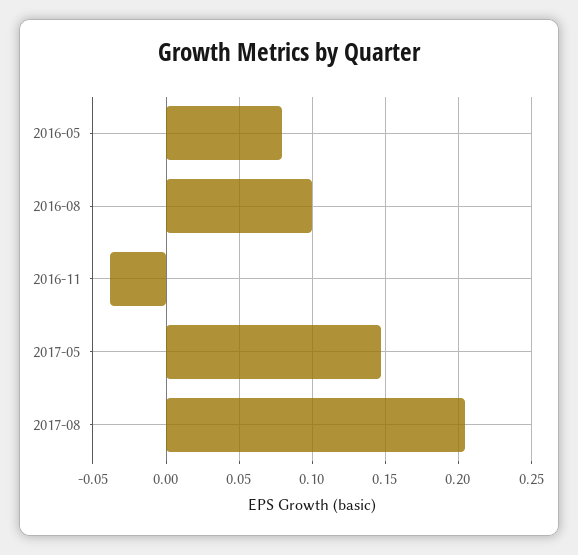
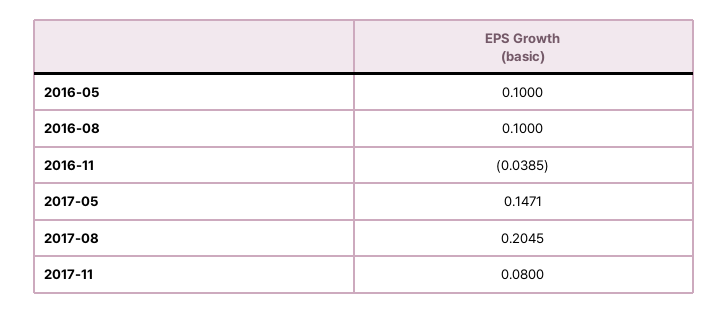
2016-05: 0.08 -> 0.1
2017-11: none -> 0.08

